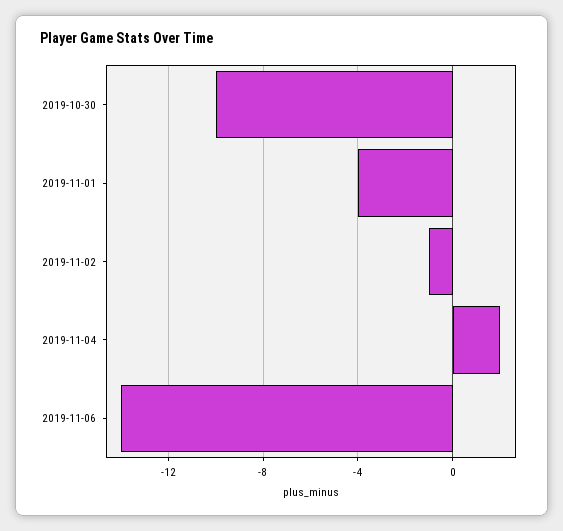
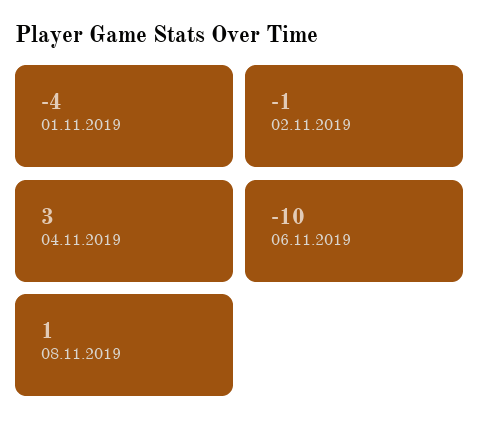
2019-10-30: -10 -> none
2019-11-04: 2 -> 3
2019-11-06: -14 -> -10
08.11.2019: none -> 1

